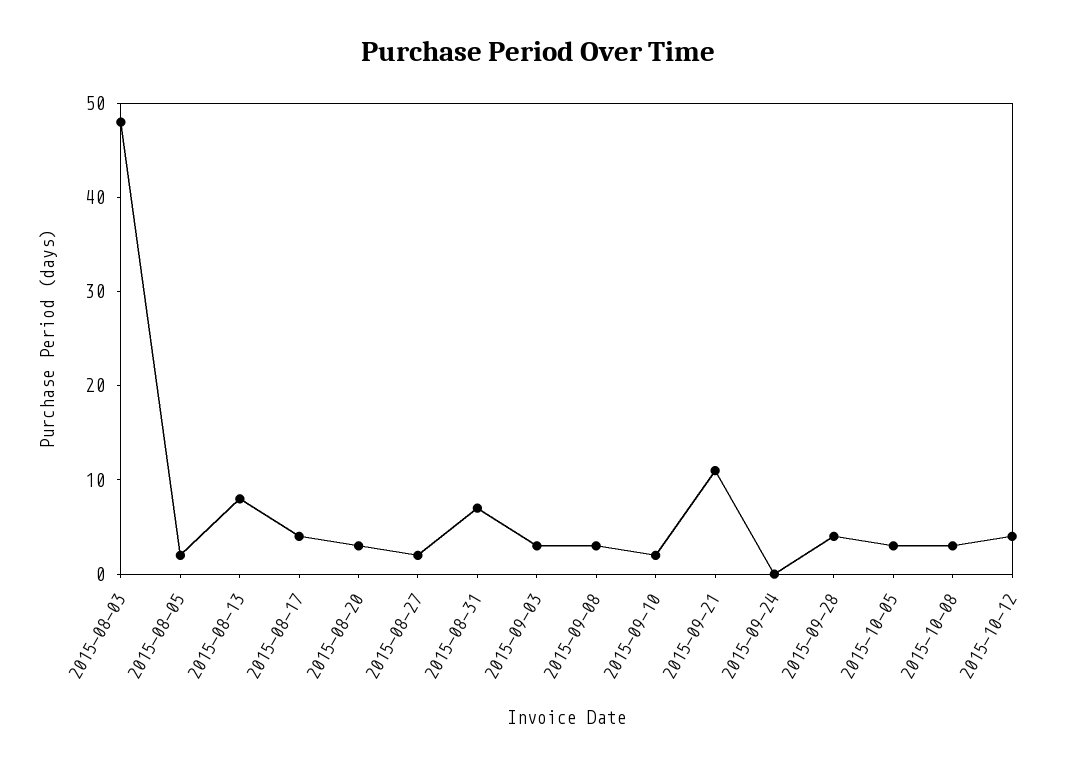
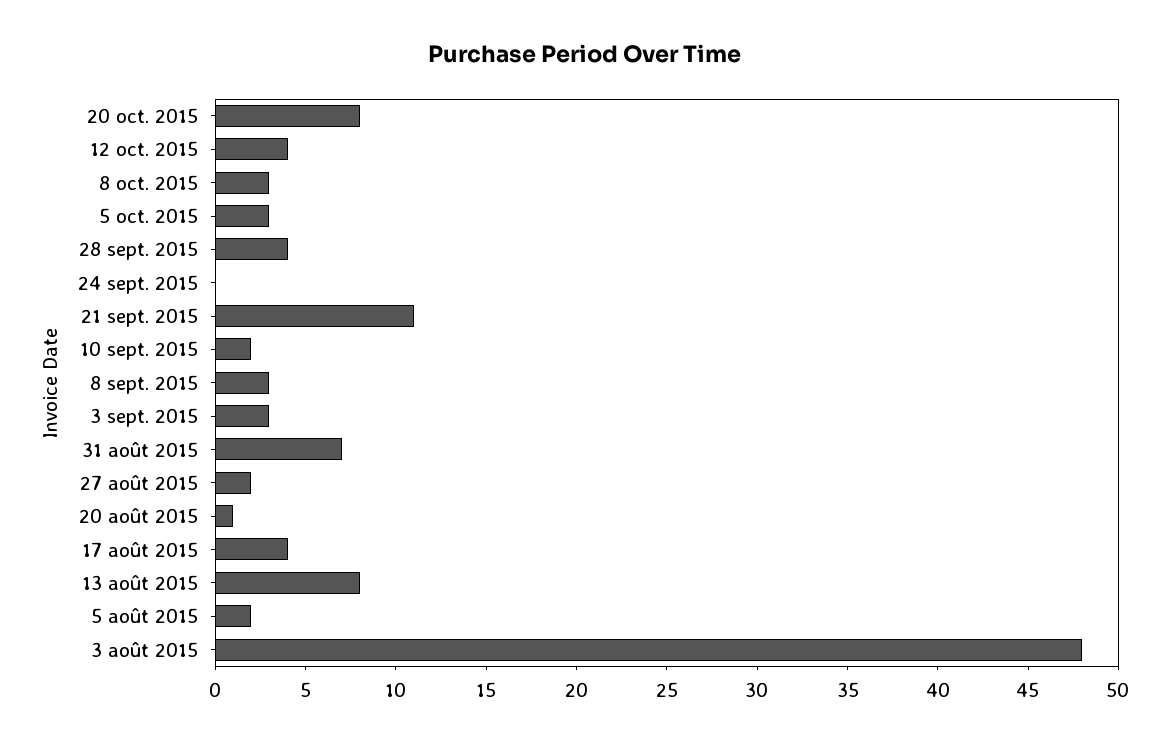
2015-08-20: 3 -> 1
20 oct. 2015: none -> 8

